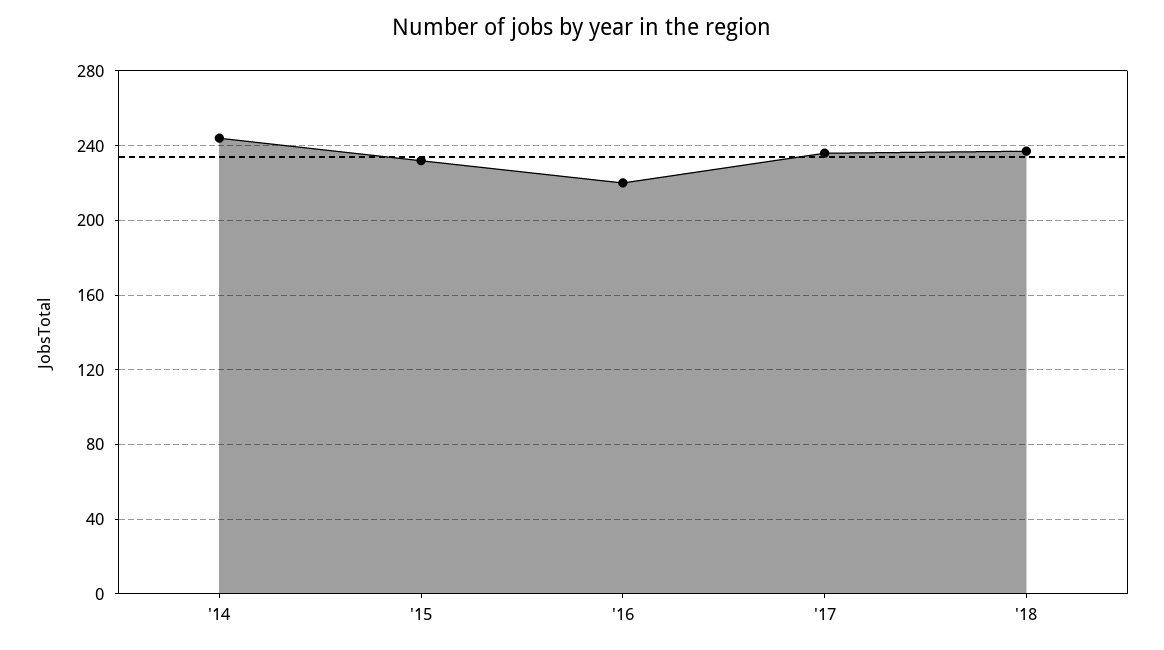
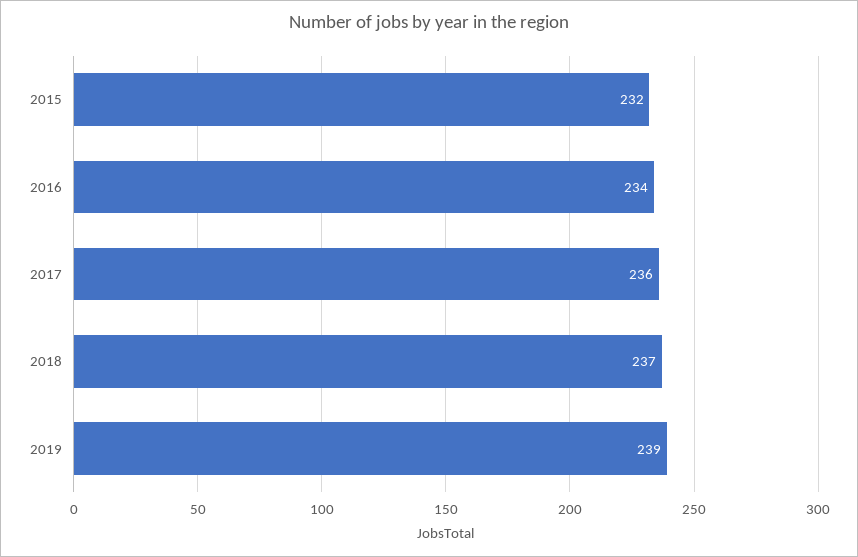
'14: 245 -> none
'16: 220 -> 234
2019: none -> 239

